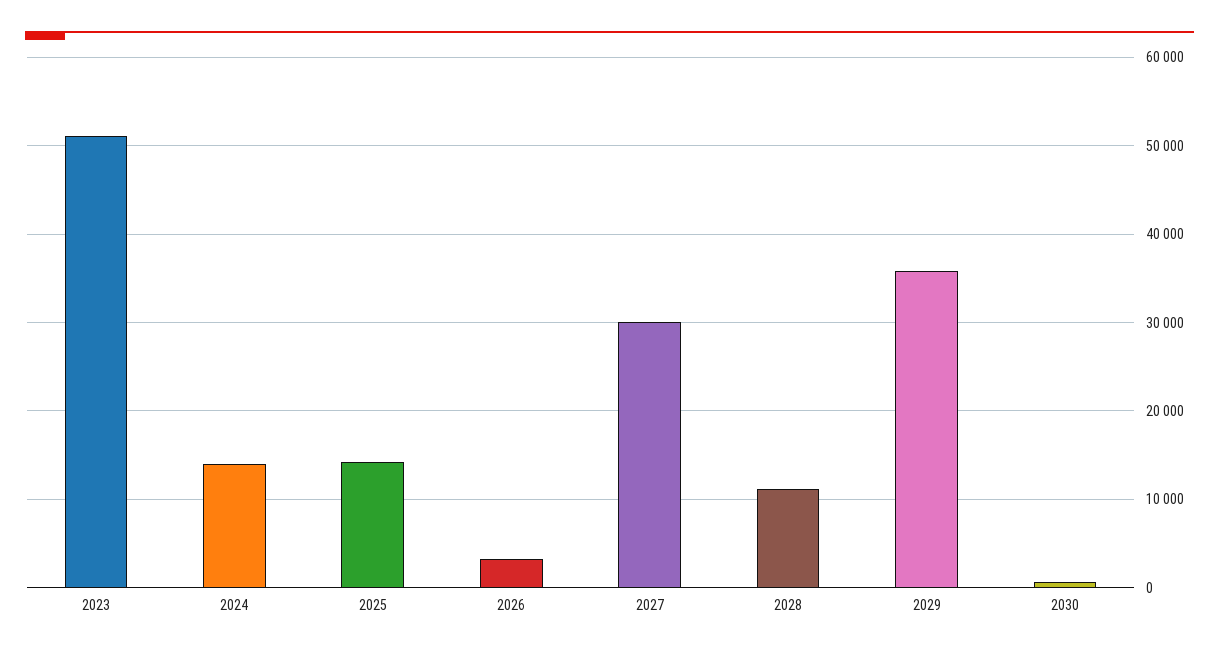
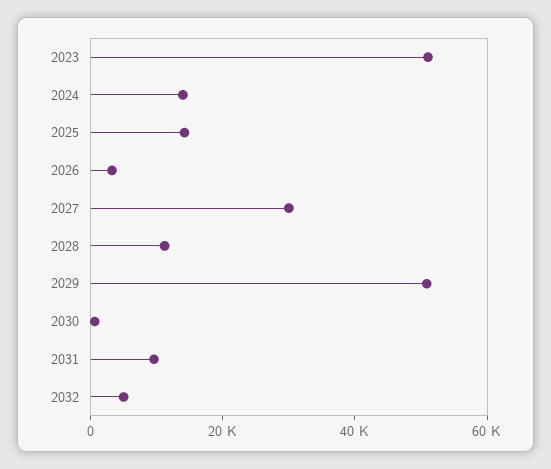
2029: 36000 -> 50000
2031: none -> 10000
2032: none -> 5000

